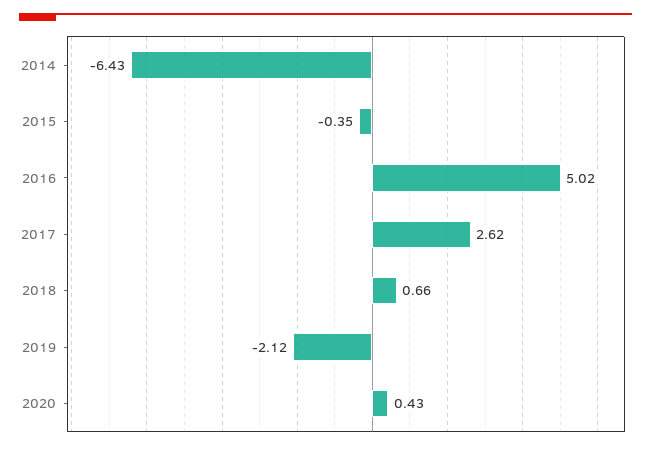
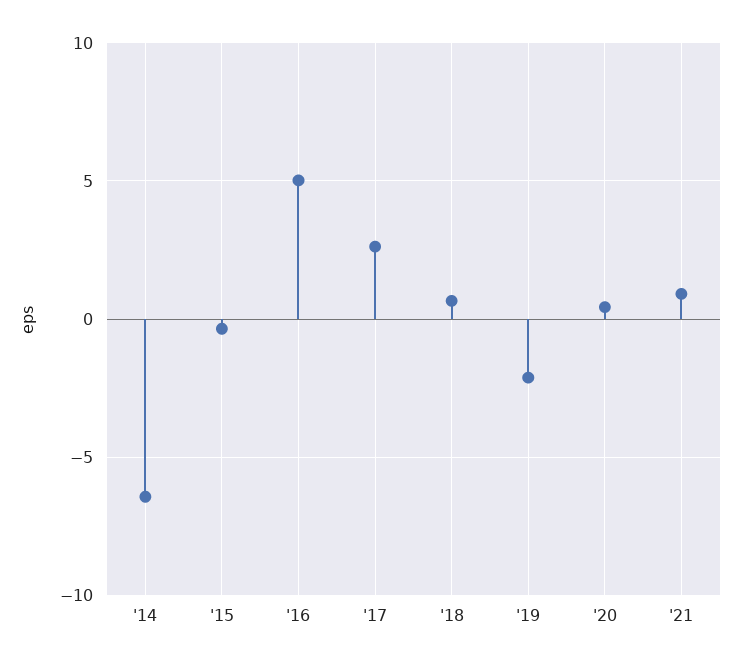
'21: none -> 1

